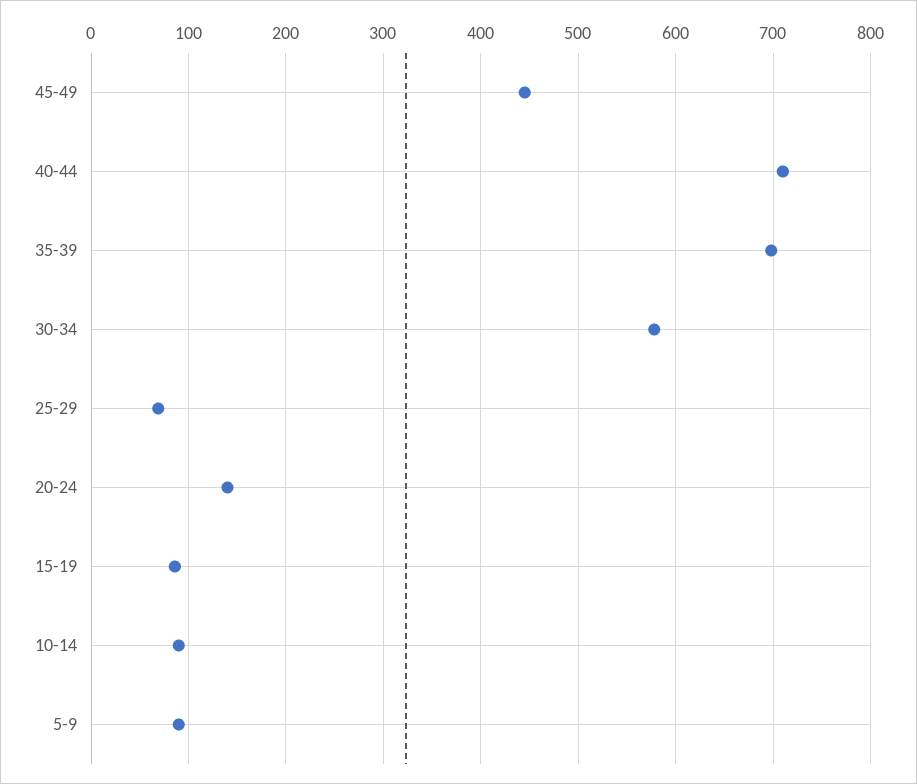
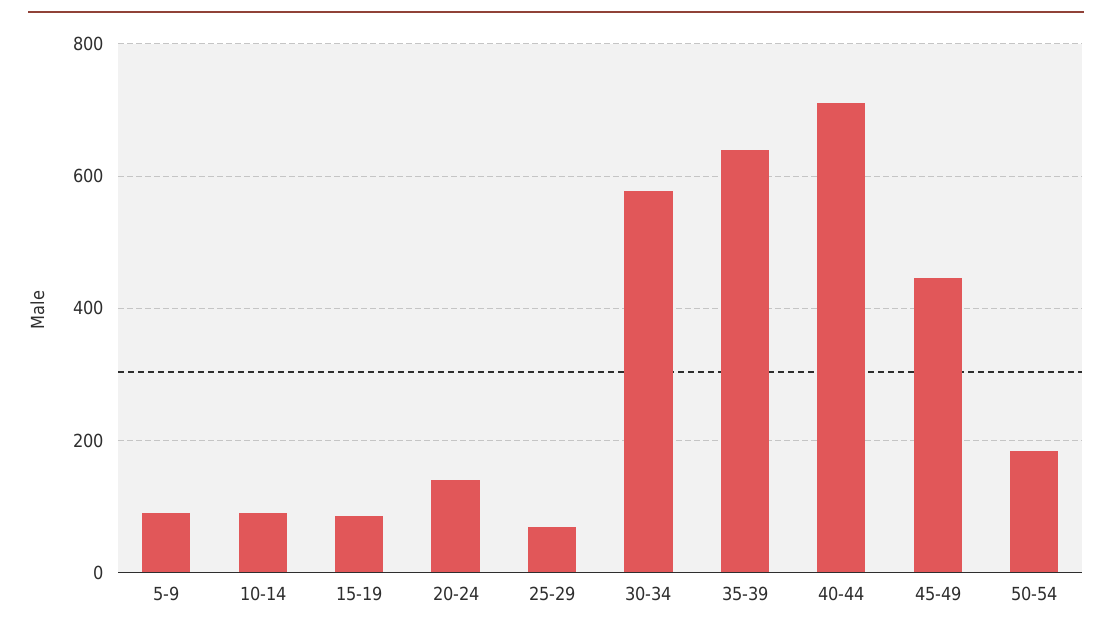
35-39: 700 -> 640
50-54: none -> 180

